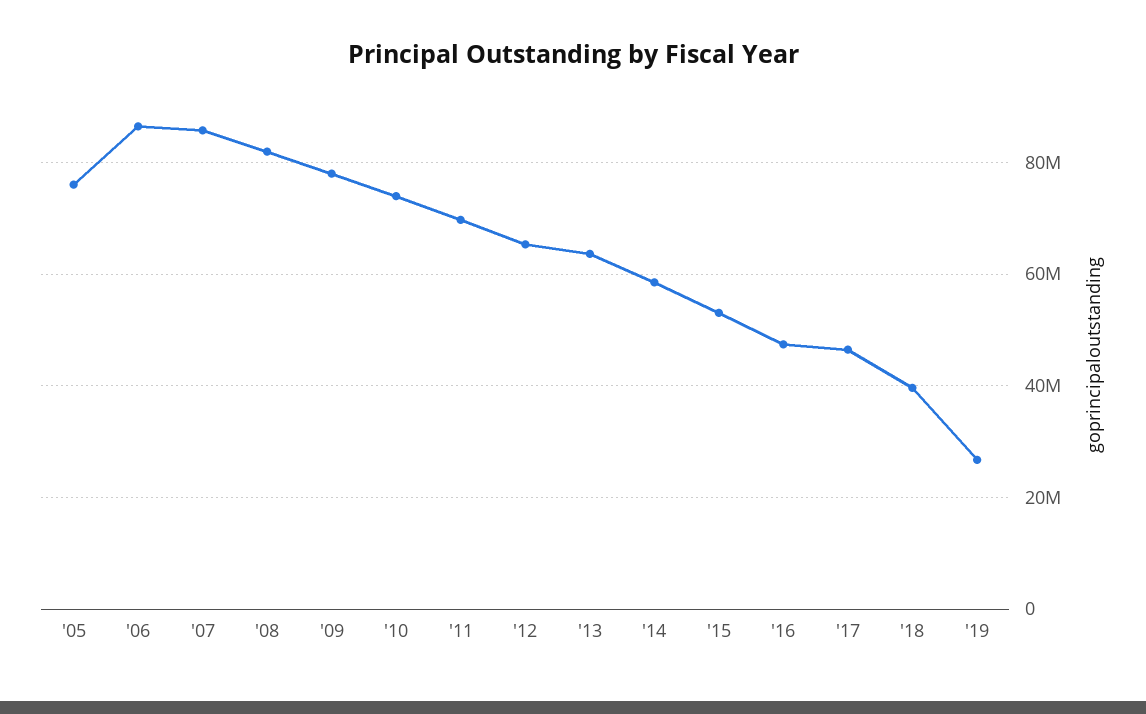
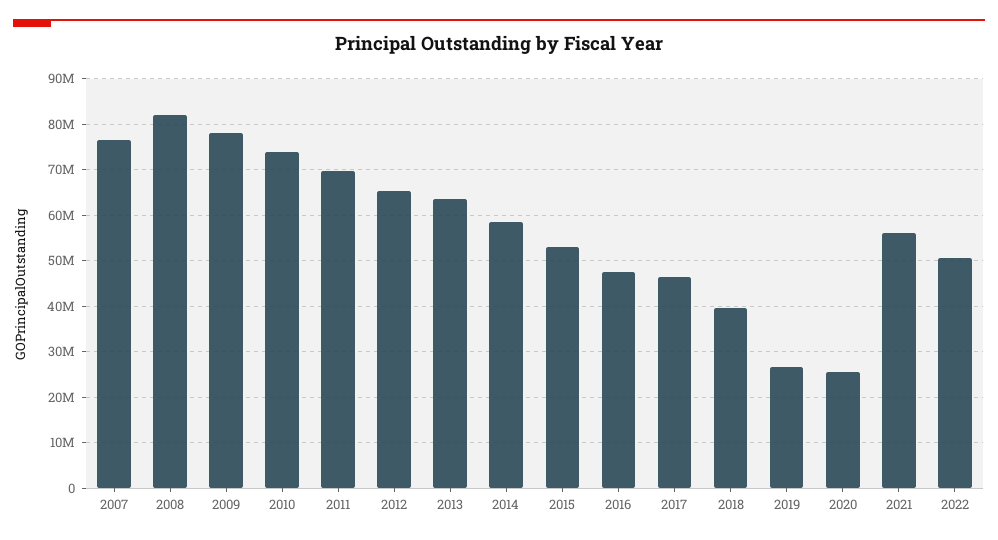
'05: 76000000 -> none
'06: 86000000 -> none
'07: 86000000 -> 76000000
2020: none -> 26000000
2021: none -> 56000000
2022: none -> 50000000

